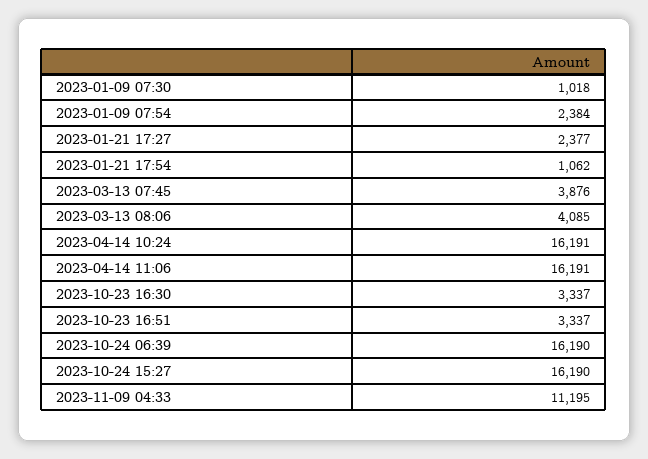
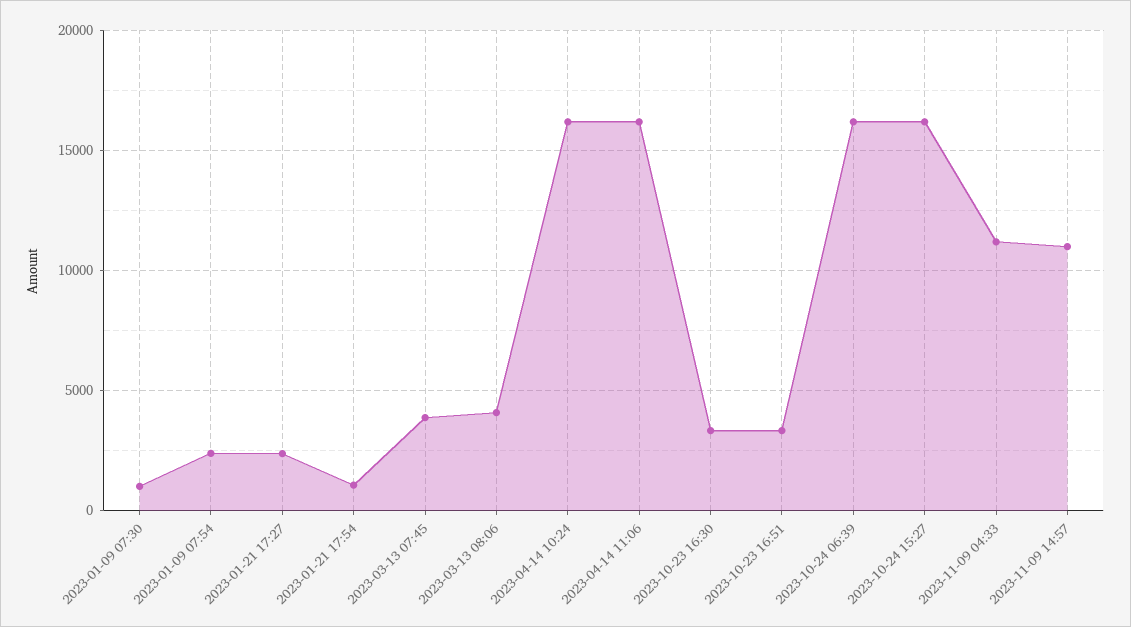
2023-11-09 14:57: none -> 11000

